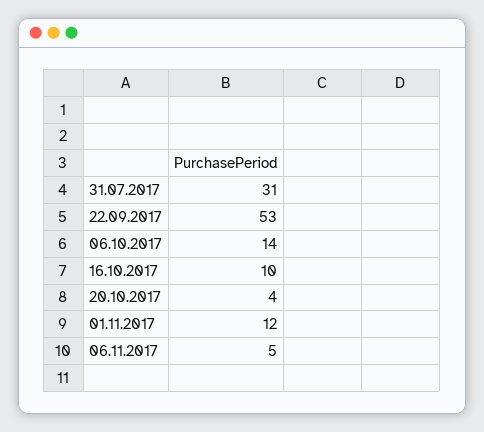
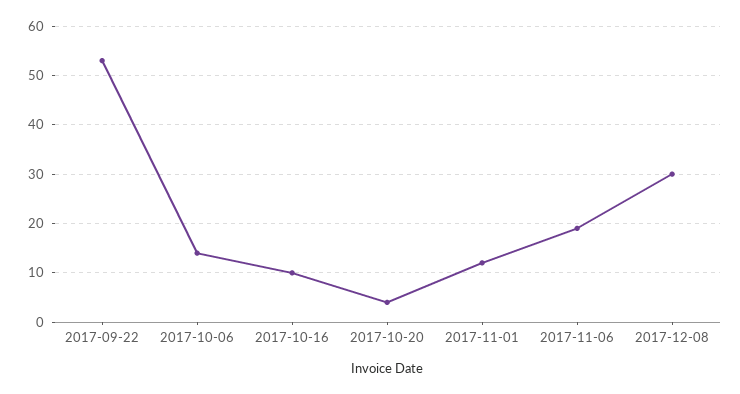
31.07.2017: 31 -> none
06.11.2017: 5 -> 20
2017-12-08: none -> 30

